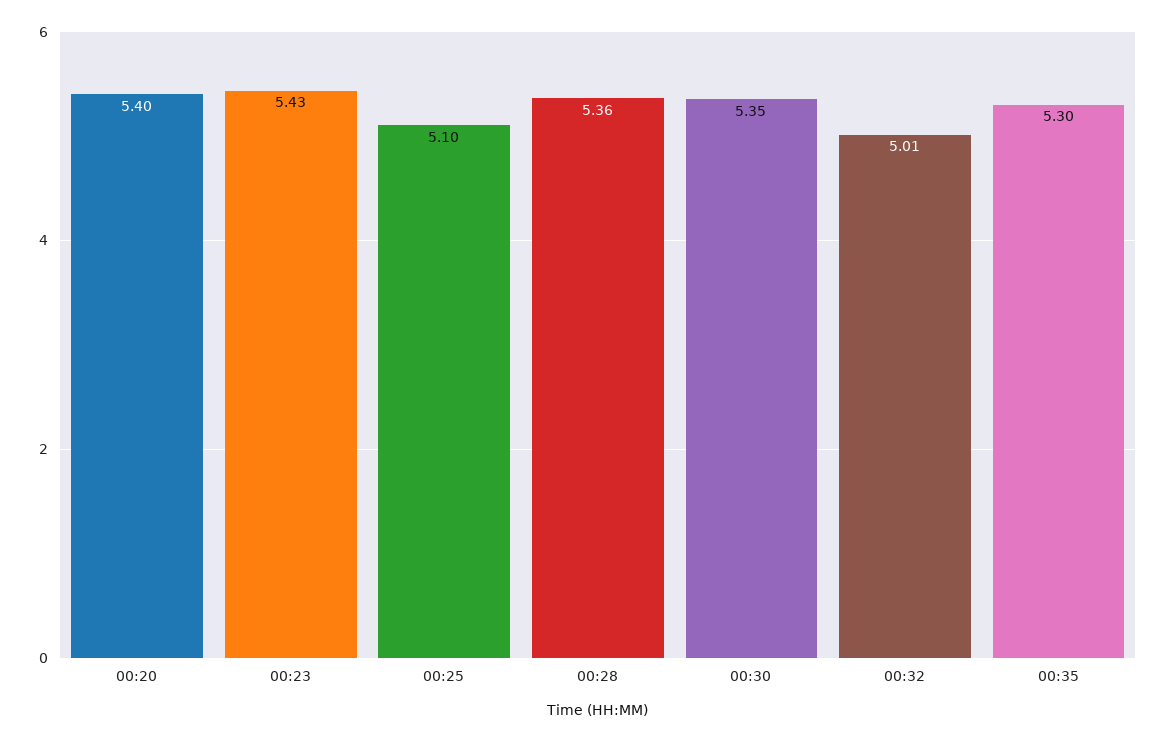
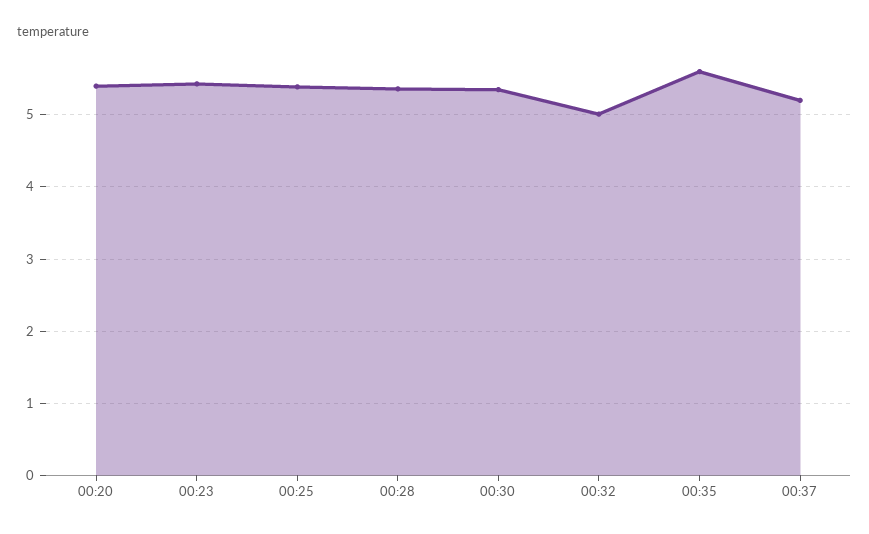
00:25: 5.1 -> 5.4
00:35: 5.3 -> 5.6
00:37: none -> 5.2

